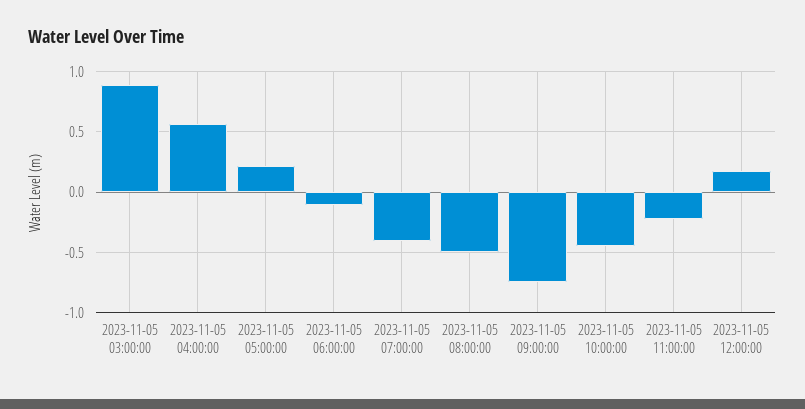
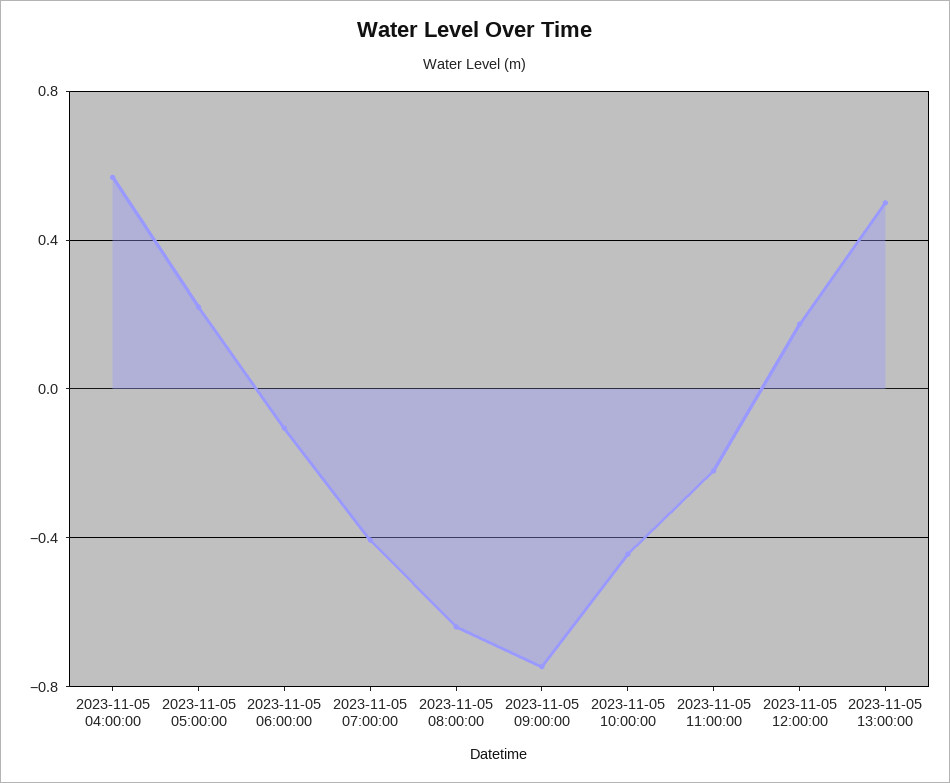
2023-11-05 03:00:00: 0.9 -> none
2023-11-05 08:00:00: -0.5 -> -0.65
2023-11-05 13:00:00: none -> 0.5

